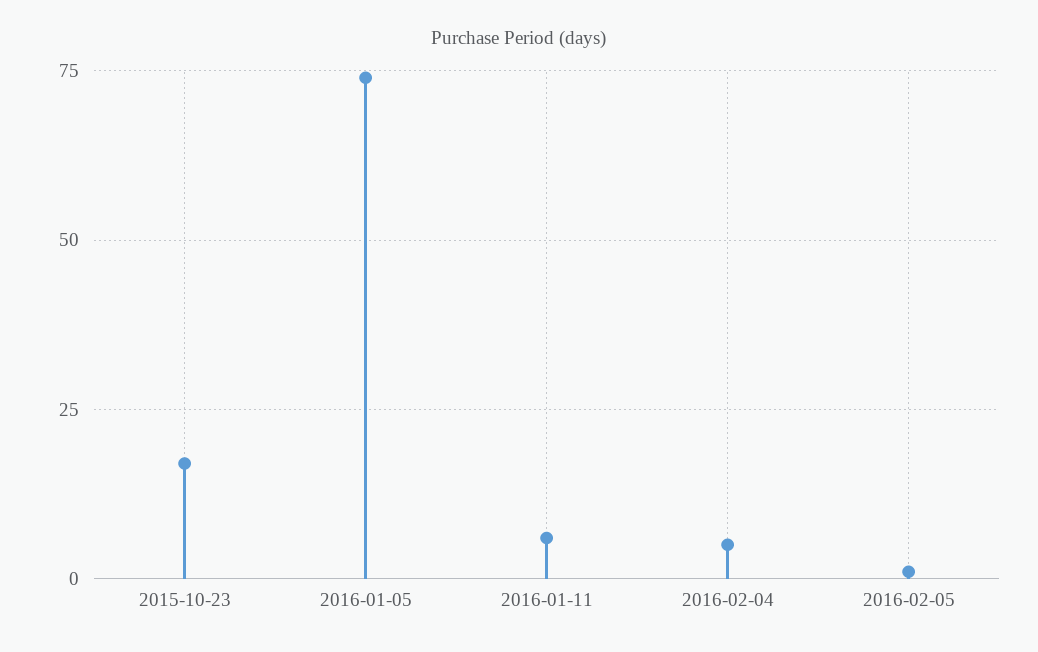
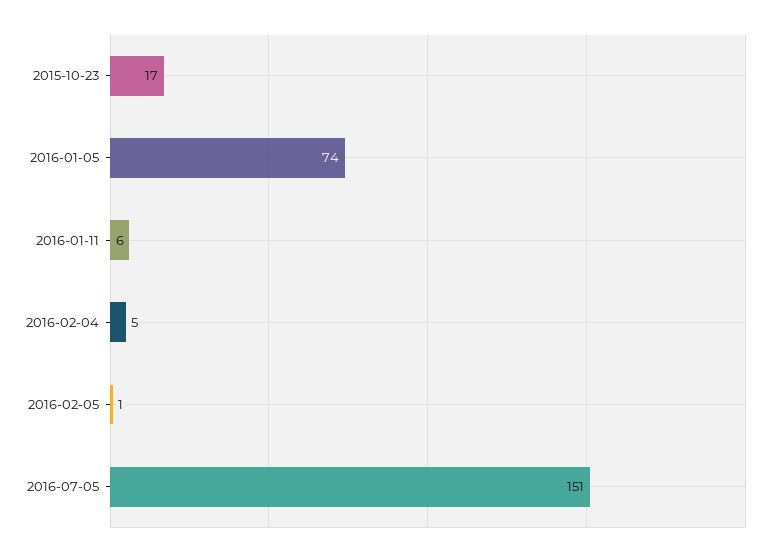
2016-07-05: none -> 151

